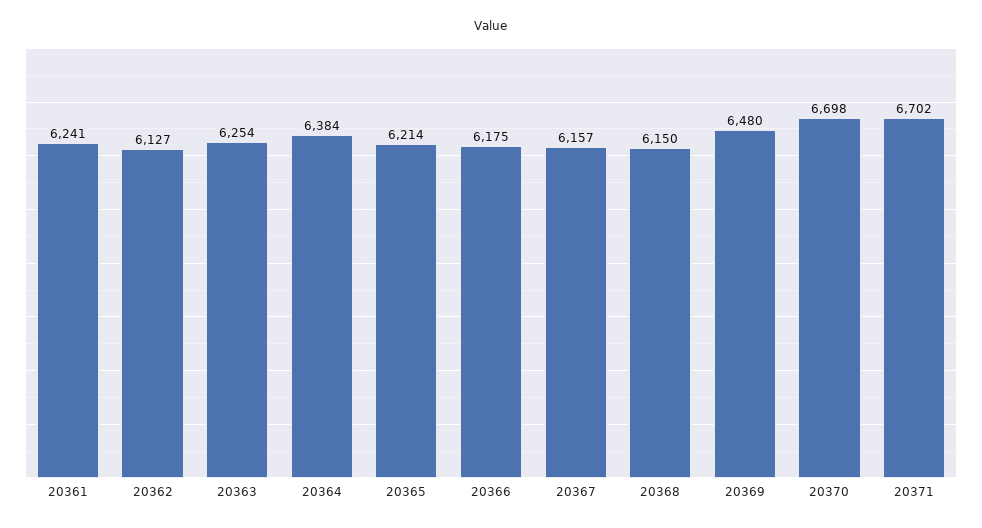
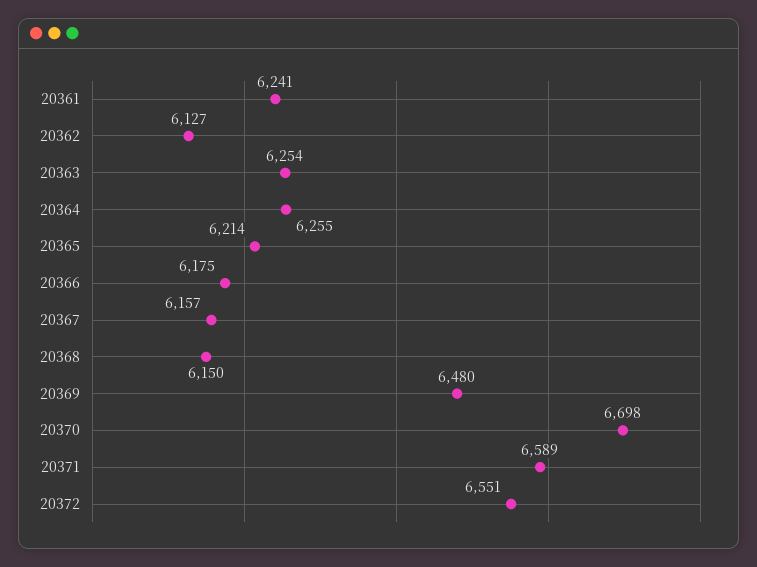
20364: 6384 -> 6255
20371: 6702 -> 6589
20372: none -> 6551

